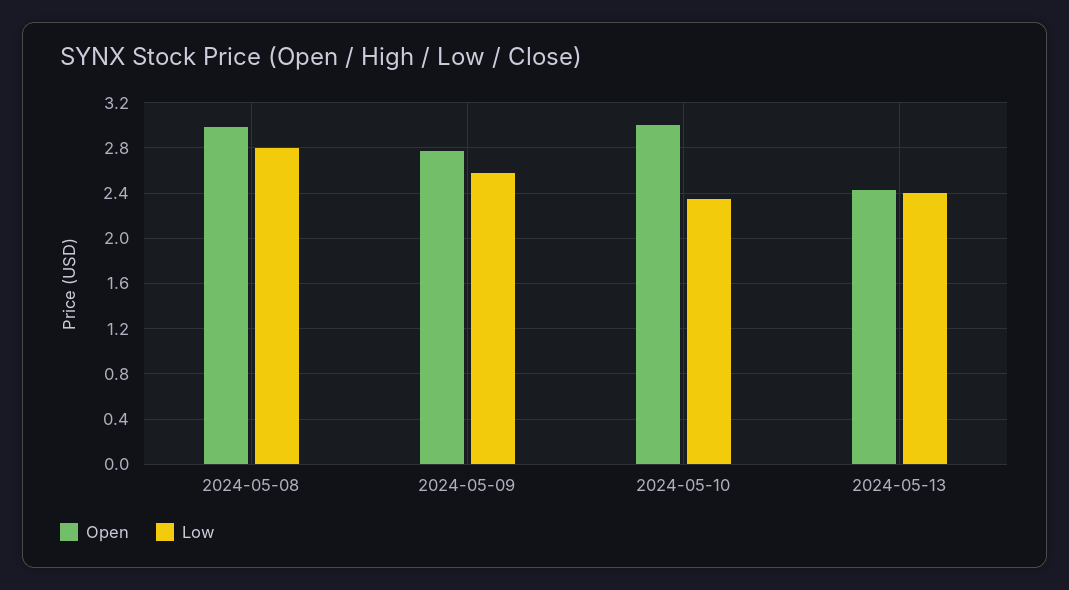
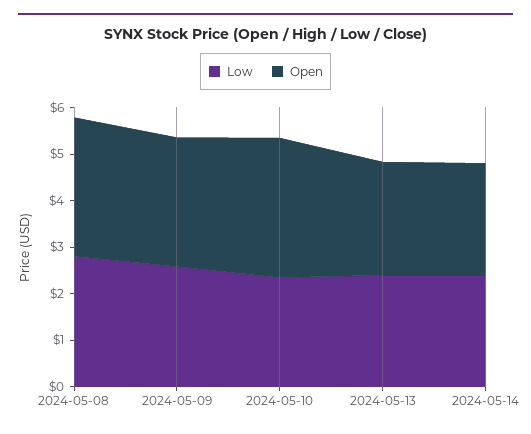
Low, 2024-05-14: none -> 2.4
Open, 2024-05-14: none -> 2.4

